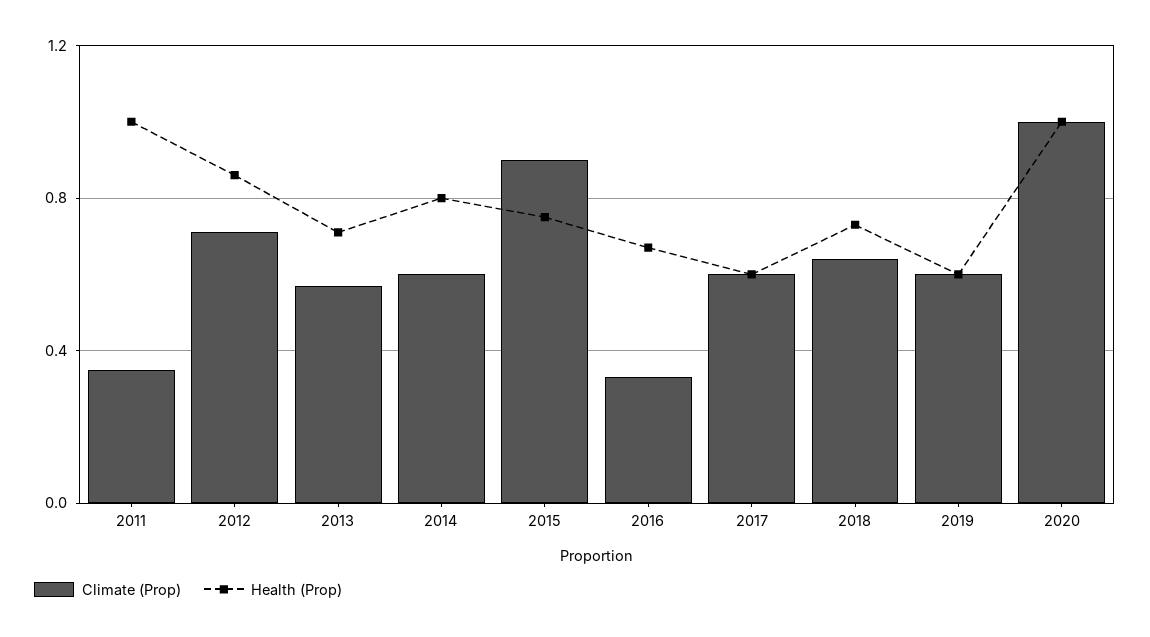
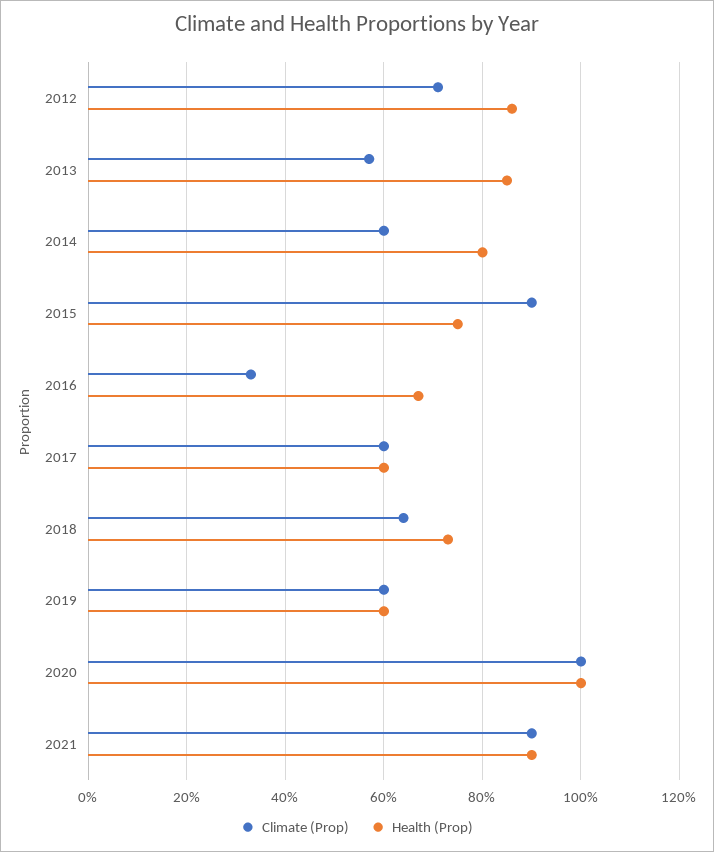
Climate (Prop), 2011: 0.35 -> none
Health (Prop), 2011: 1 -> none
Health (Prop), 2013: 0.7 -> 0.85
Climate (Prop), 2021: none -> 0.9
Health (Prop), 2021: none -> 0.9

